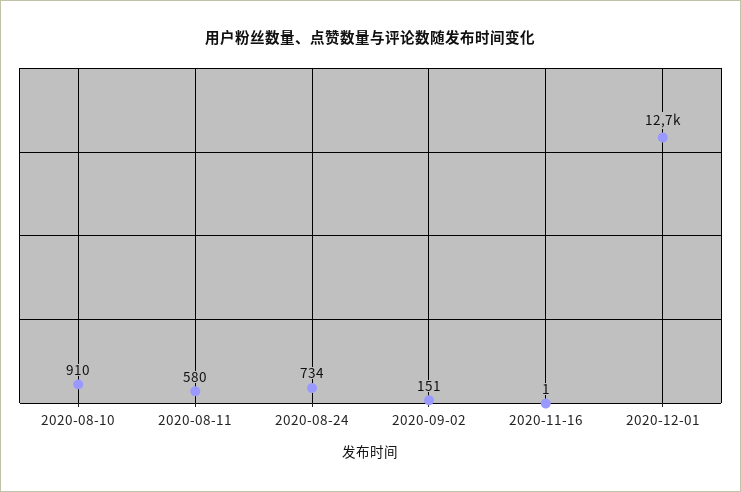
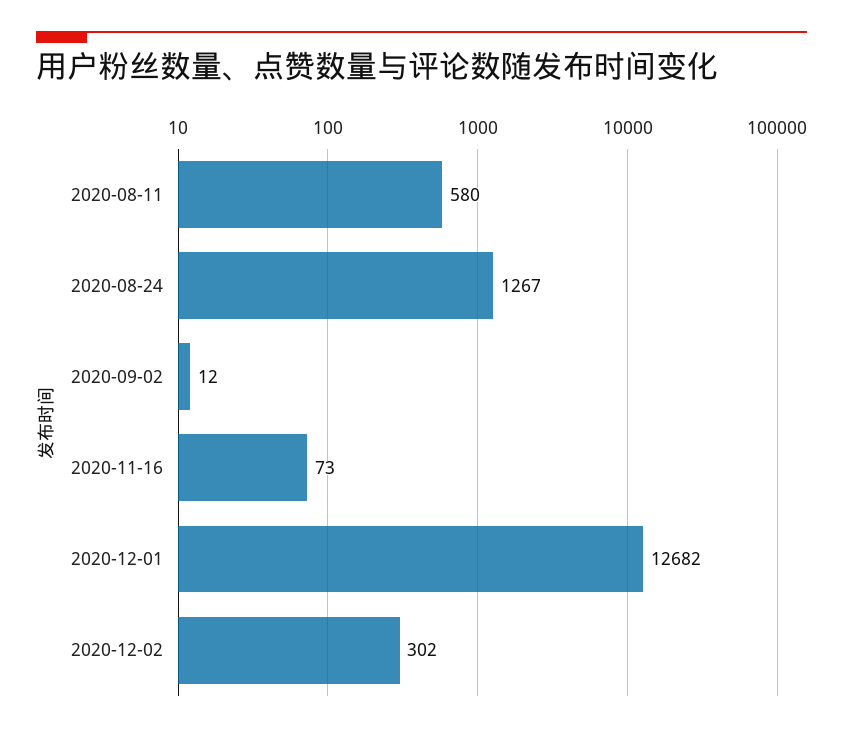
2020-08-10: 910 -> none
2020-08-24: 734 -> 1267
2020-09-02: 151 -> 12
2020-11-16: 1 -> 73
2020-12-02: none -> 302

